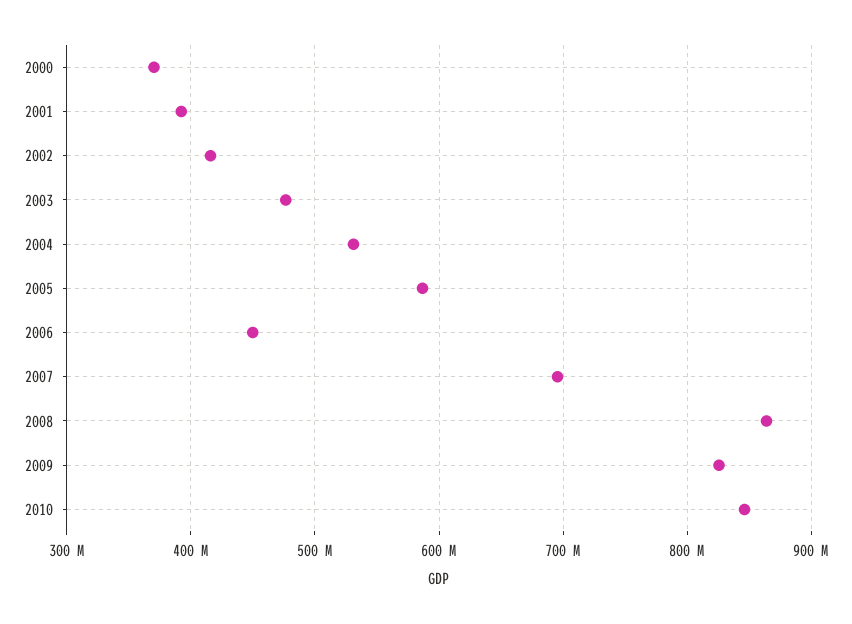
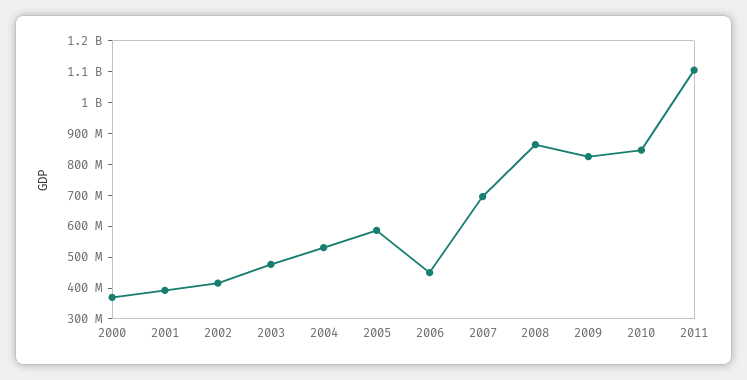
2011: none -> 1100000000

